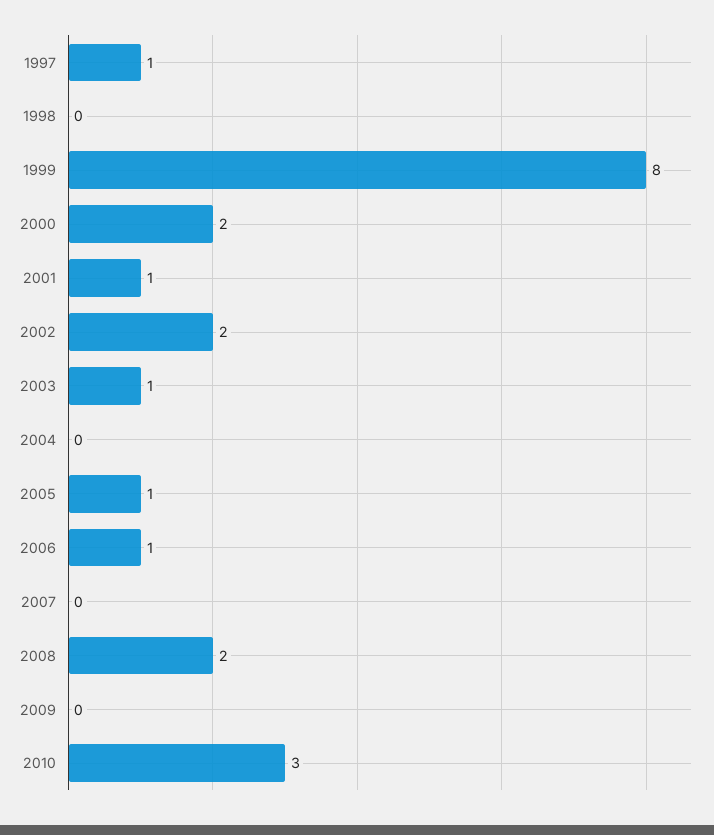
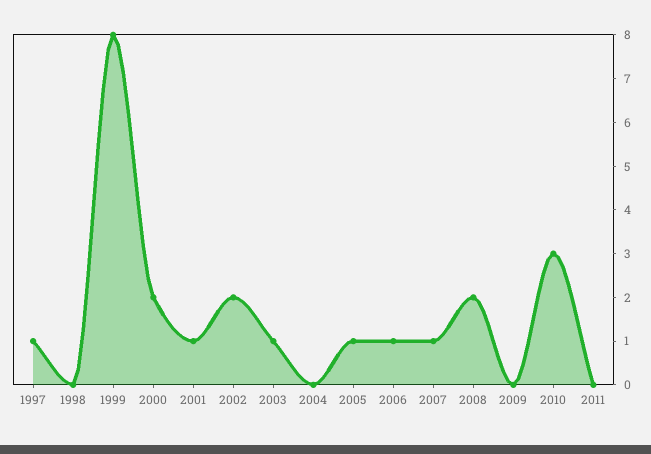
2007: 0 -> 1
2011: none -> 0

